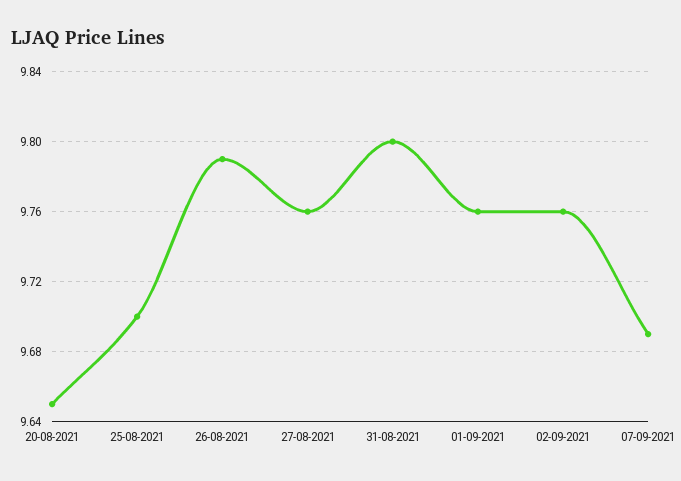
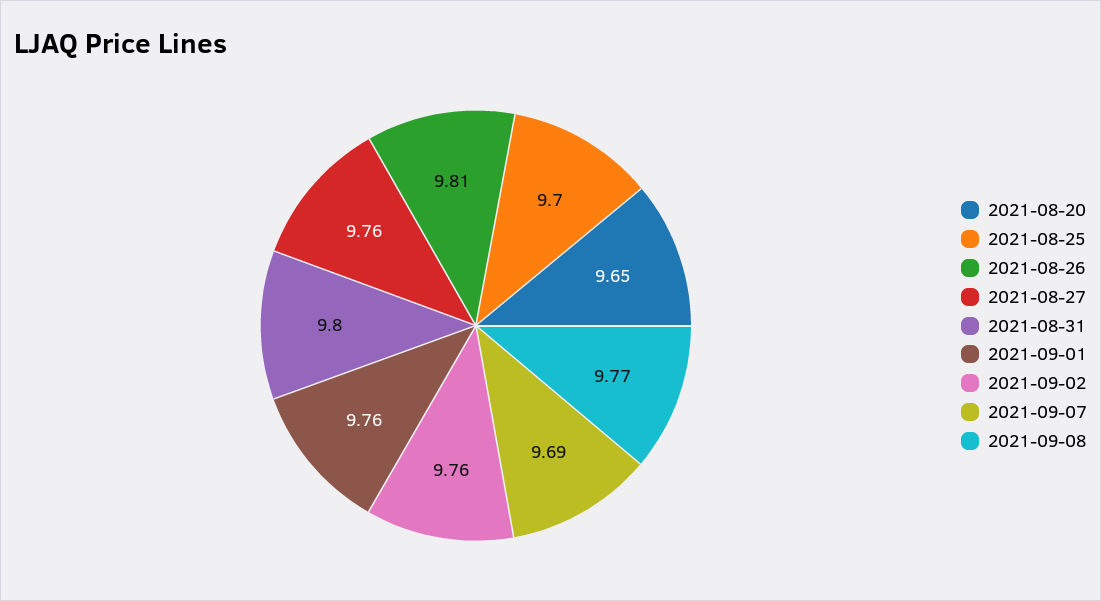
26-08-2021: 9.79 -> 9.81
2021-09-08: none -> 9.77

